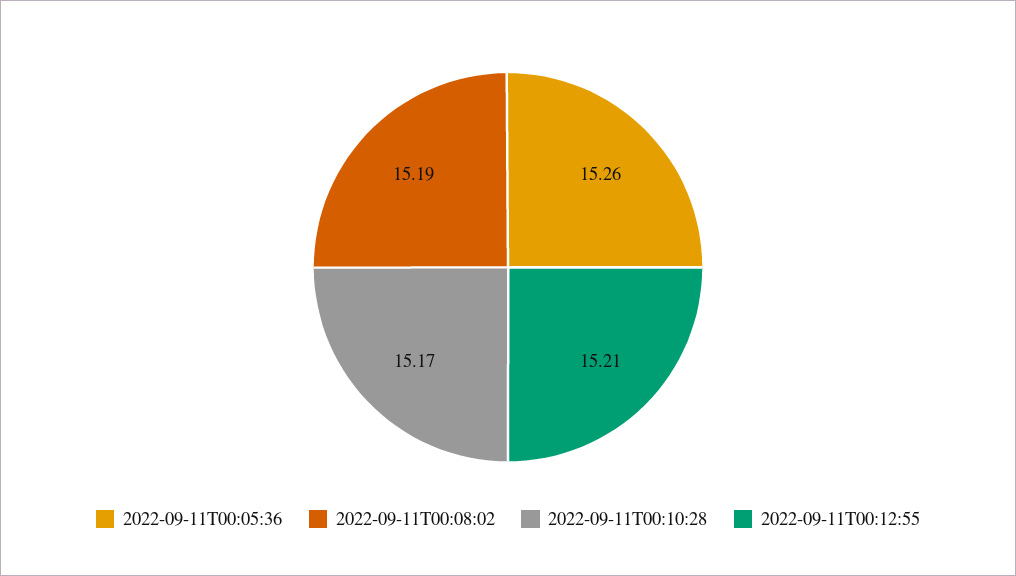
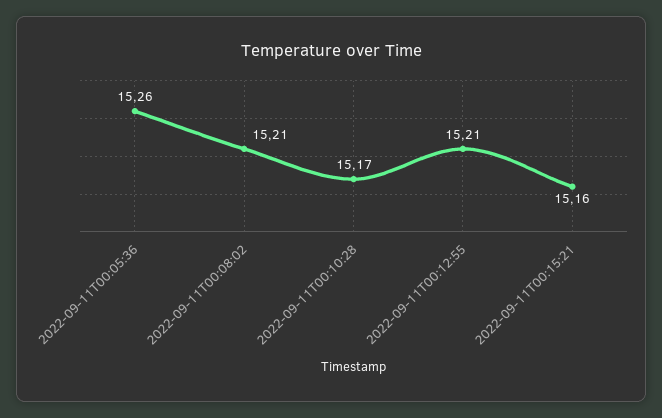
2022-09-11T00:08:02: 15.19 -> 15.21
2022-09-11T00:15:21: none -> 15.16

